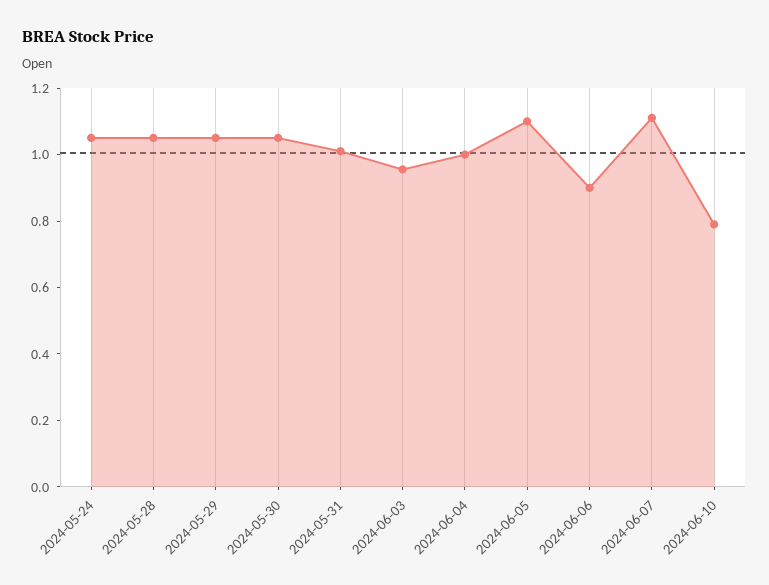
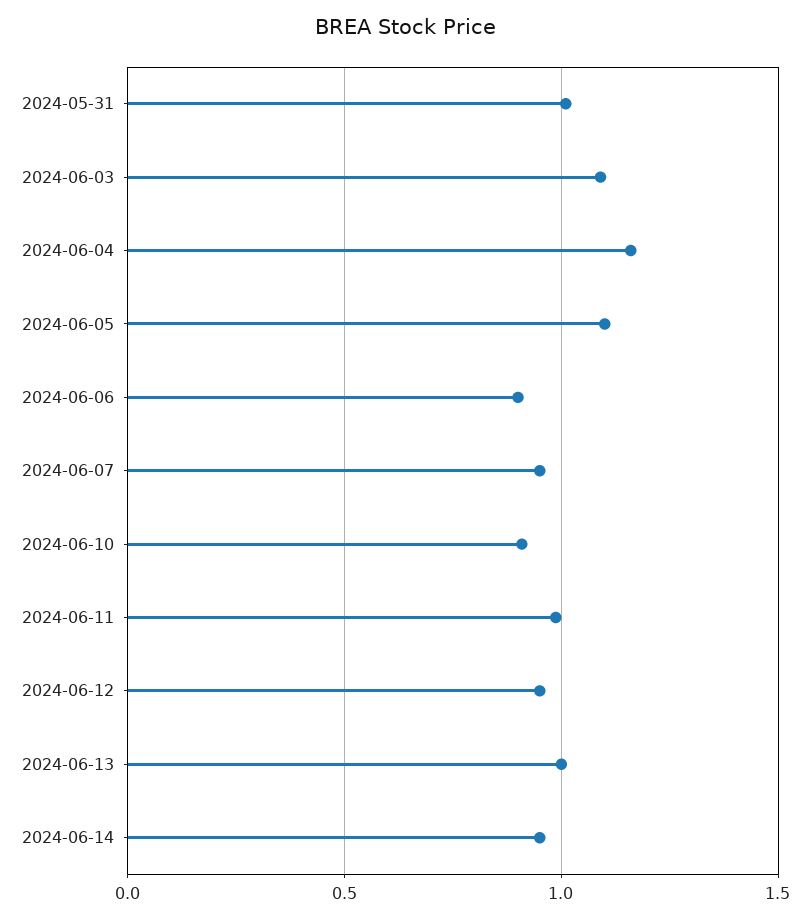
2024-05-24: 1.05 -> none
2024-05-28: 1.05 -> none
2024-05-29: 1.05 -> none
2024-05-30: 1.05 -> none
2024-06-03: 0.95 -> 1.1
2024-06-04: 1 -> 1.15
2024-06-07: 1.1 -> 0.95
2024-06-10: 0.8 -> 0.9
2024-06-11: none -> 1
2024-06-12: none -> 0.95
2024-06-13: none -> 1
2024-06-14: none -> 0.95

